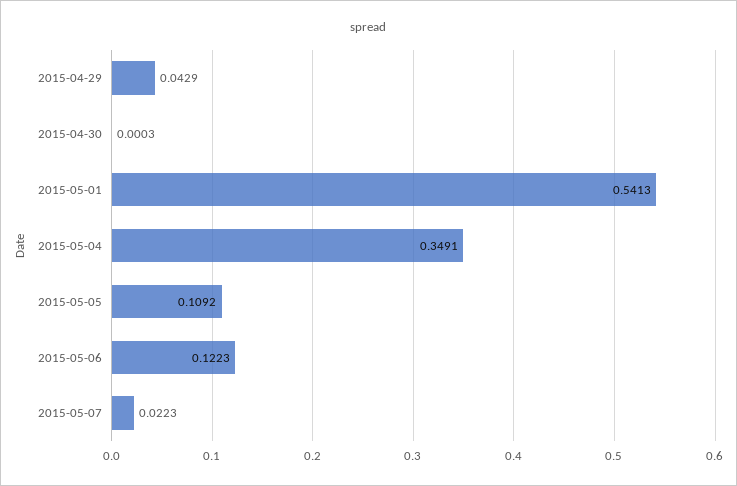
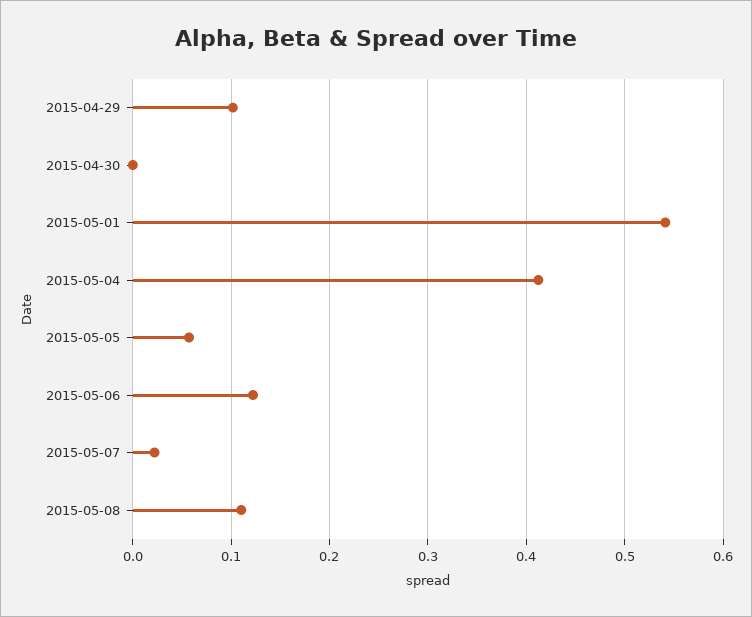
2015-04-29: 0.0429 -> 0.1
2015-05-04: 0.3491 -> 0.41
2015-05-05: 0.1092 -> 0.06
2015-05-08: none -> 0.11

